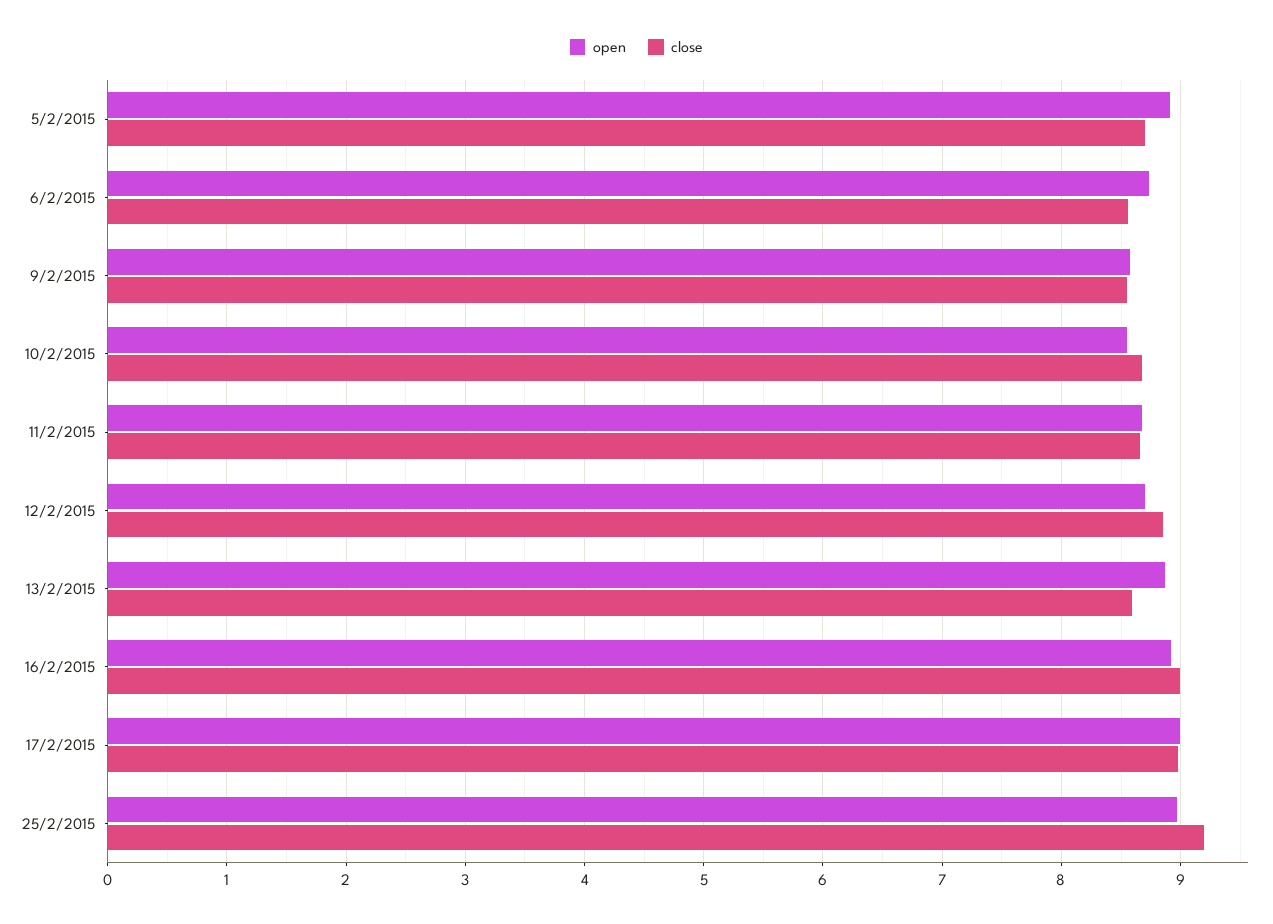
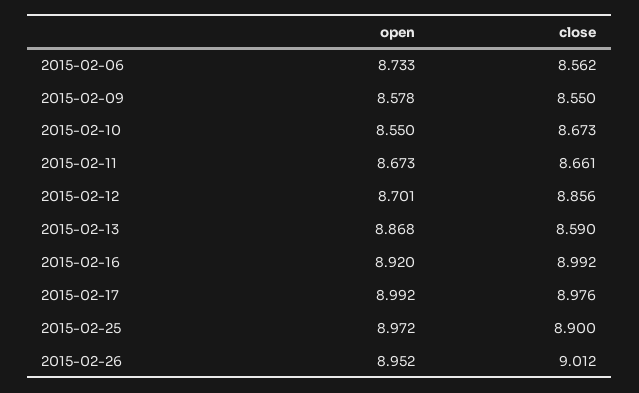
open, 5/2/2015: 8.9 -> none
close, 5/2/2015: 8.7 -> none
close, 25/2/2015: 9.2 -> 8.9
open, 2015-02-26: none -> 8.952
close, 2015-02-26: none -> 9.012

